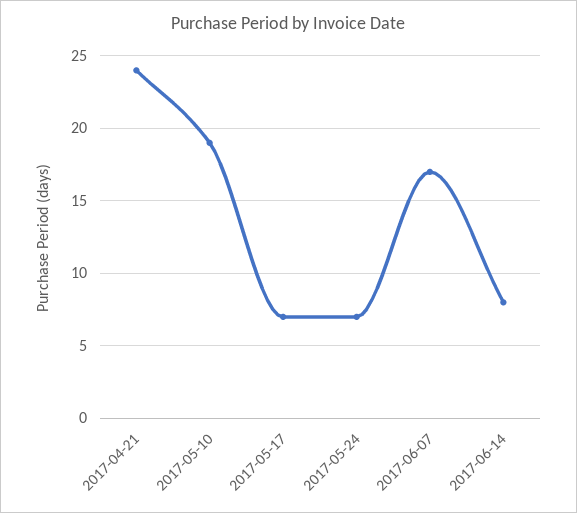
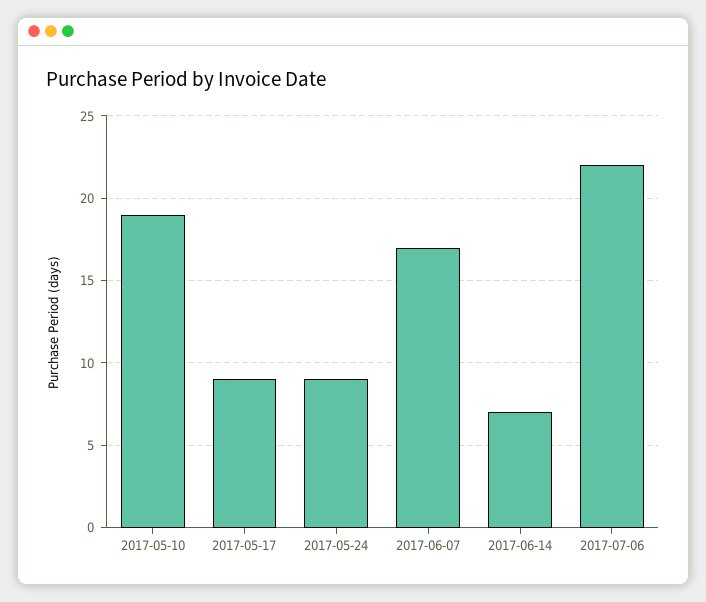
2017-04-21: 24 -> none
2017-05-17: 7 -> 9
2017-05-24: 7 -> 9
2017-06-14: 8 -> 7
2017-07-06: none -> 22

